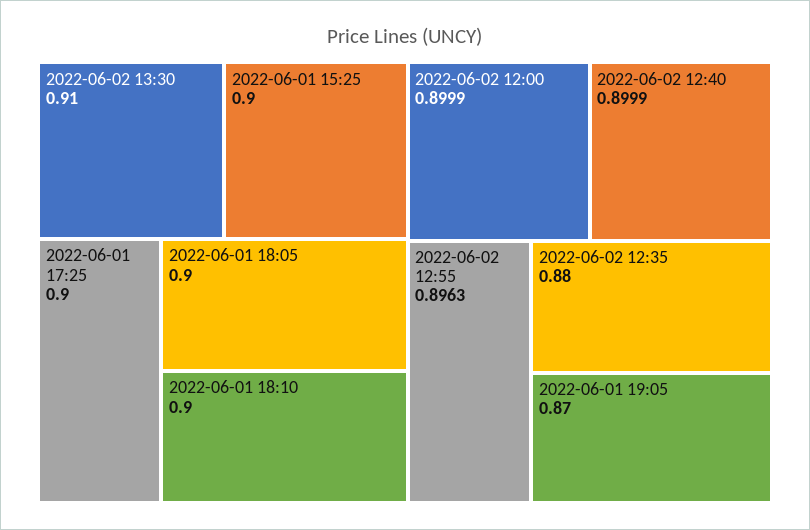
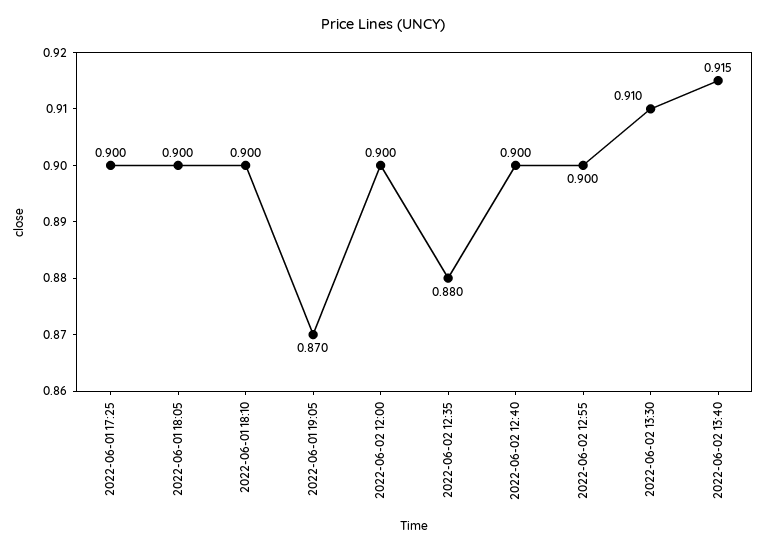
2022-06-01 15:25: 0.9 -> none
2022-06-02 12:55: 0.8963 -> 0.9
2022-06-02 13:40: none -> 0.915

